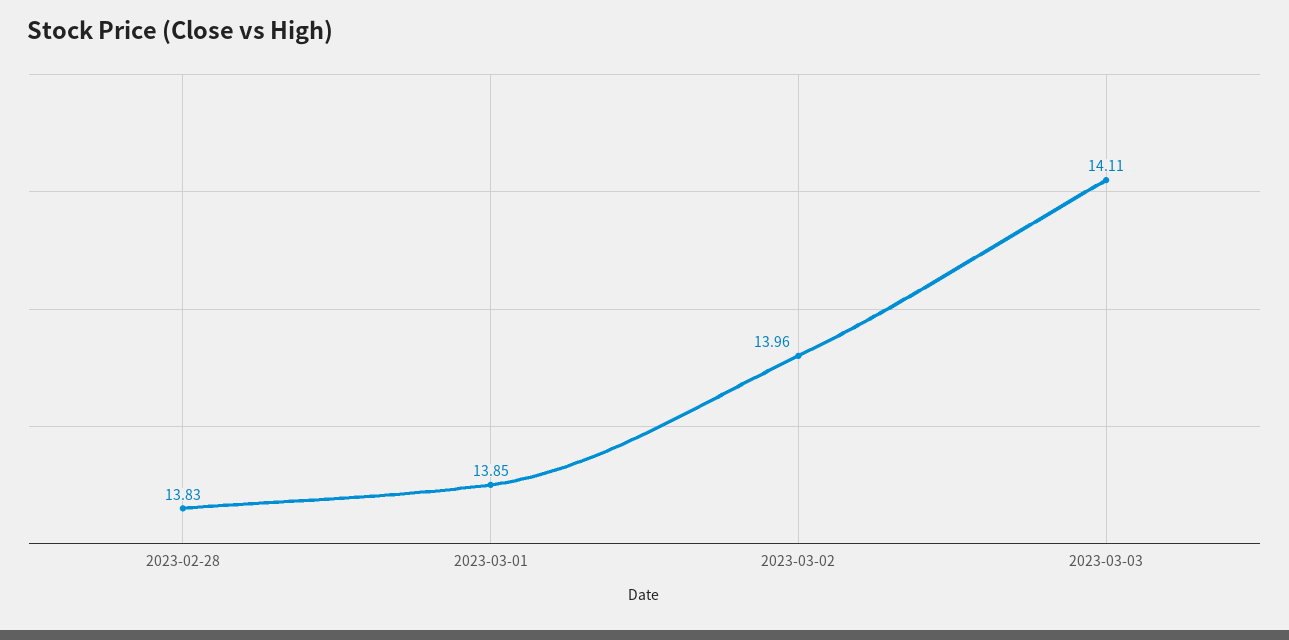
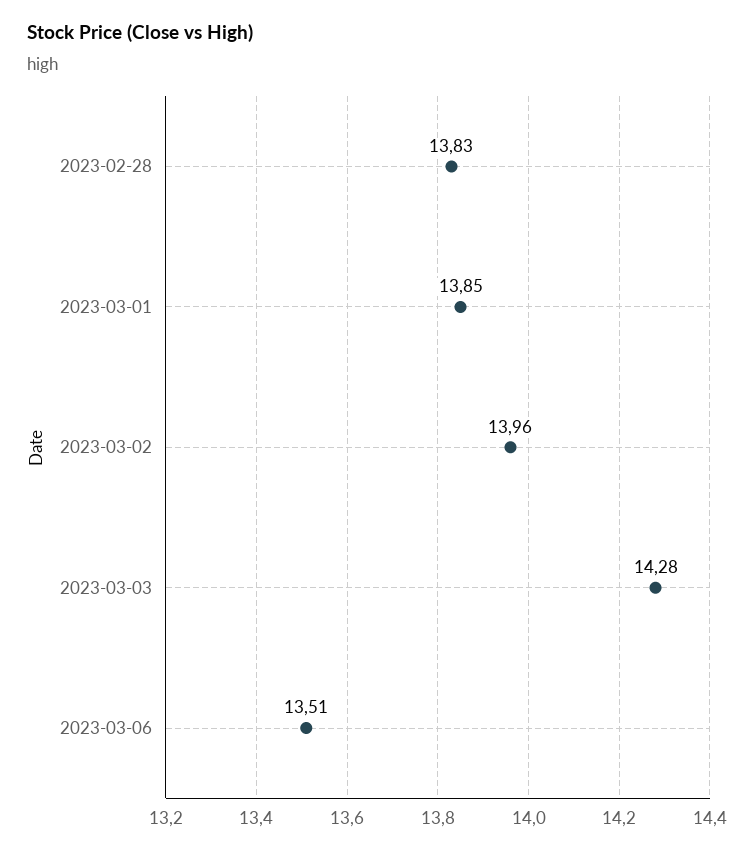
2023-03-03: 14.11 -> 14.28
2023-03-06: none -> 13.51

